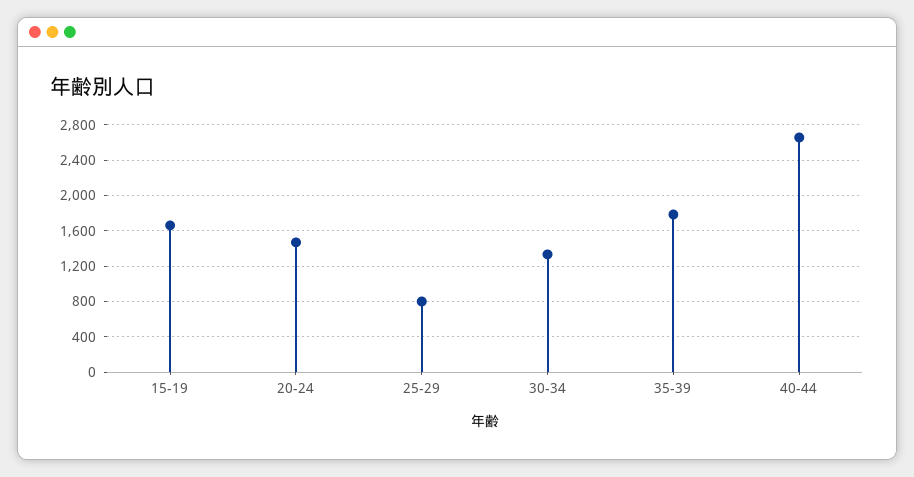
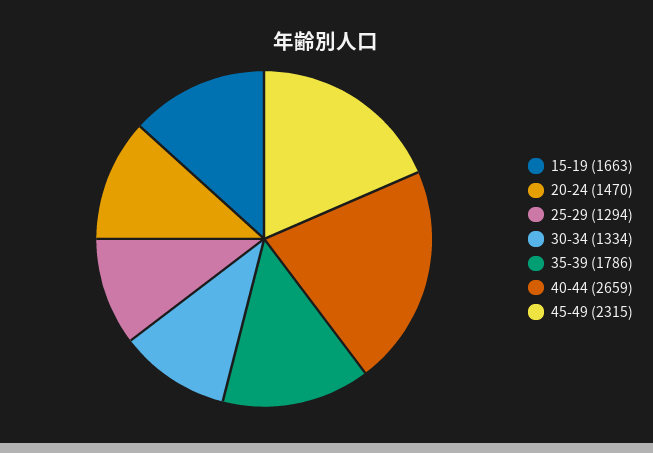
25-29: 800 -> 1294
45-49: none -> 2315

